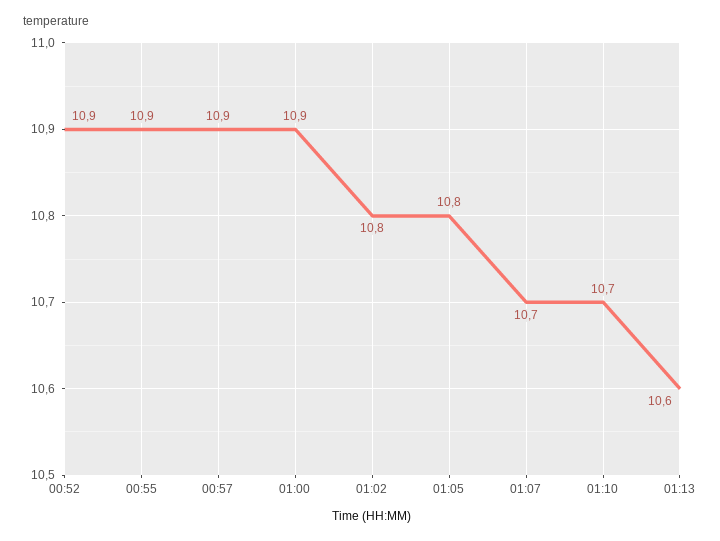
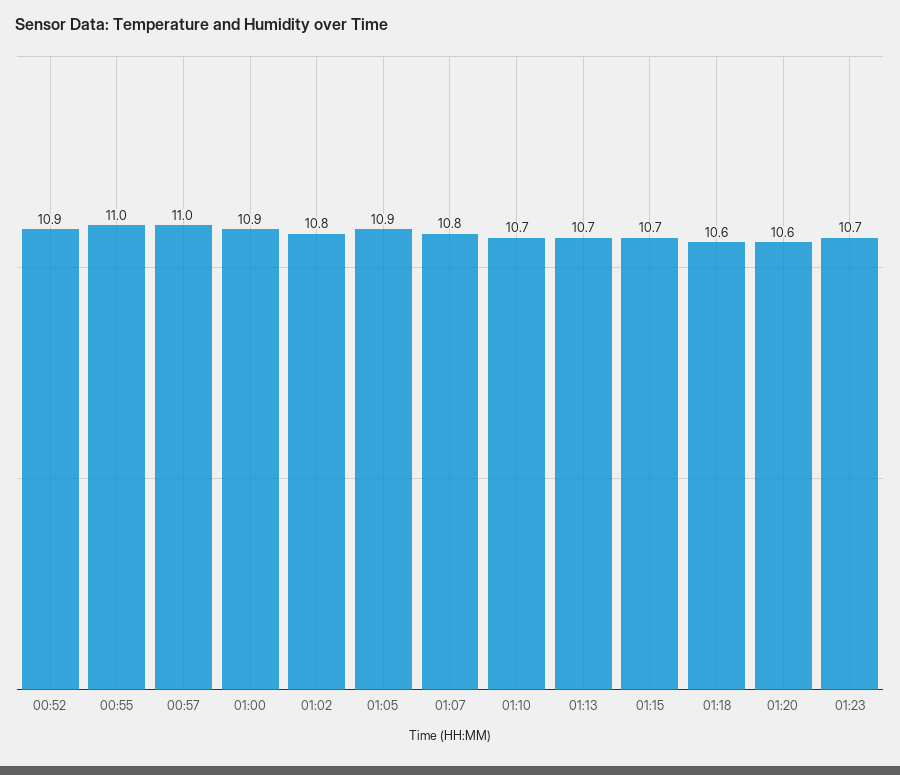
00:55: 10.9 -> 11
00:57: 10.9 -> 11
01:05: 10.8 -> 10.9
01:07: 10.7 -> 10.8
01:13: 10.6 -> 10.7
01:15: none -> 10.7
01:18: none -> 10.6
01:20: none -> 10.6
01:23: none -> 10.7

